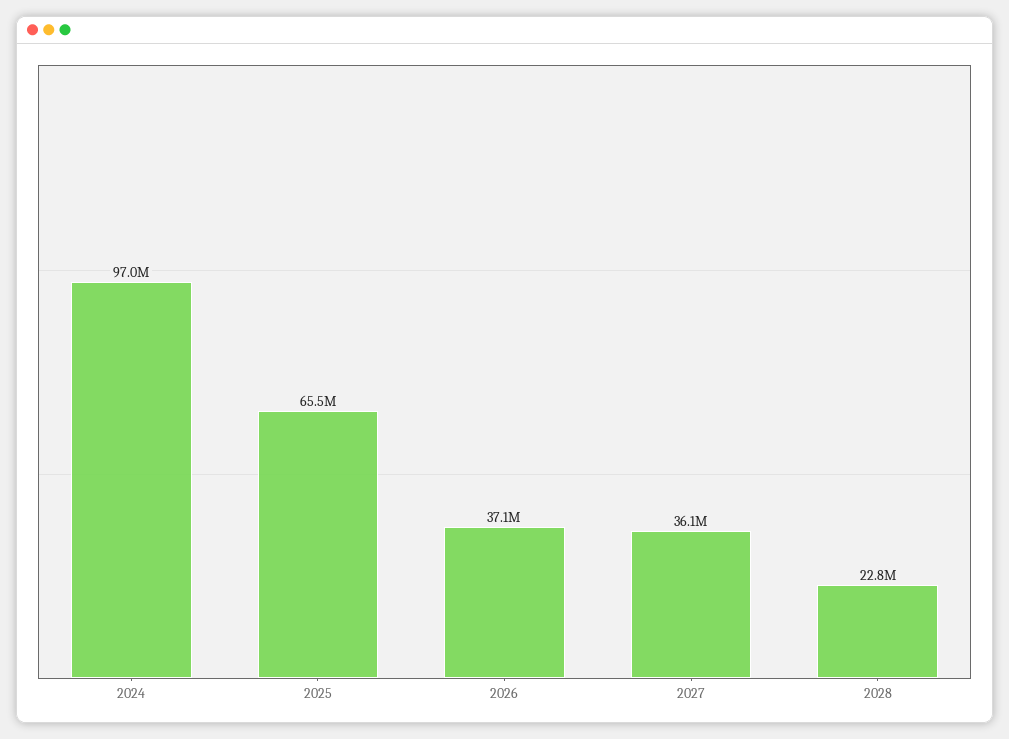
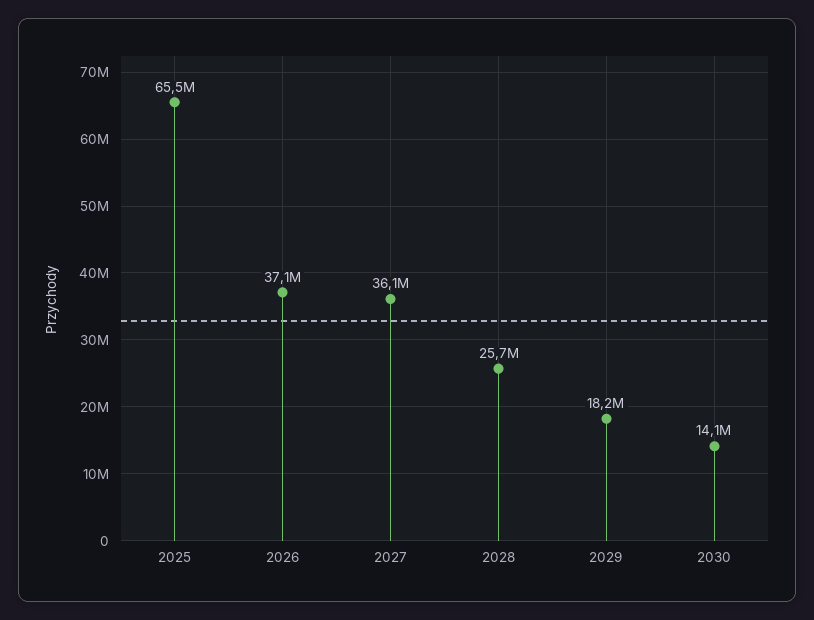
2024: 97000000 -> none
2028: 22800000 -> 25700000
2029: none -> 18200000
2030: none -> 14100000

